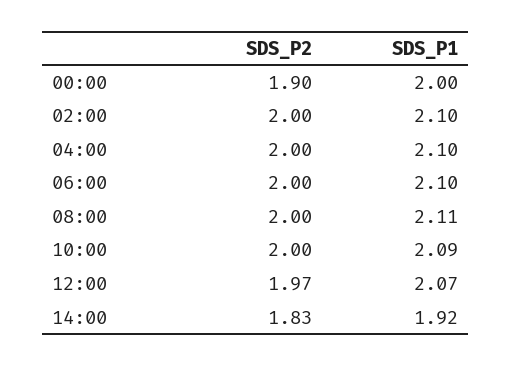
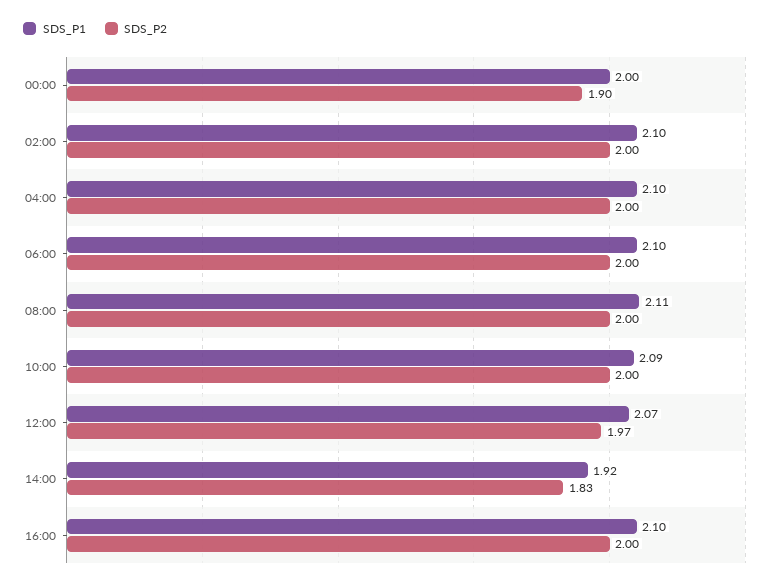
SDS_P1, 16:00: none -> 2.1
SDS_P2, 16:00: none -> 2

